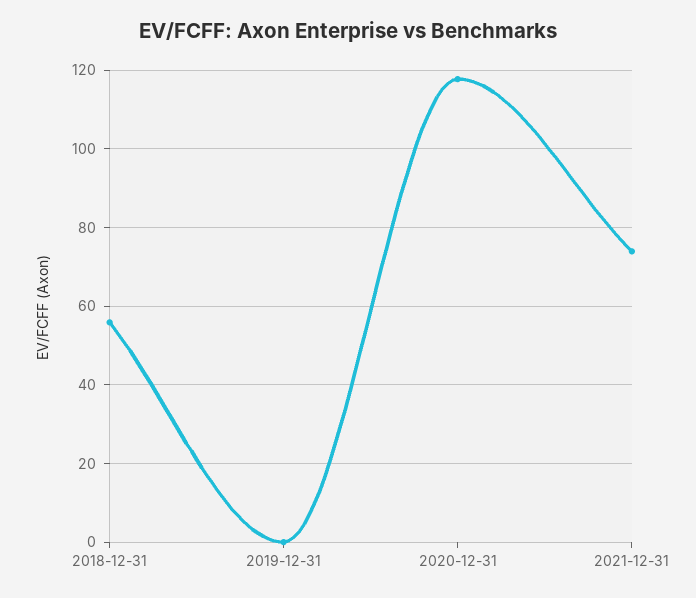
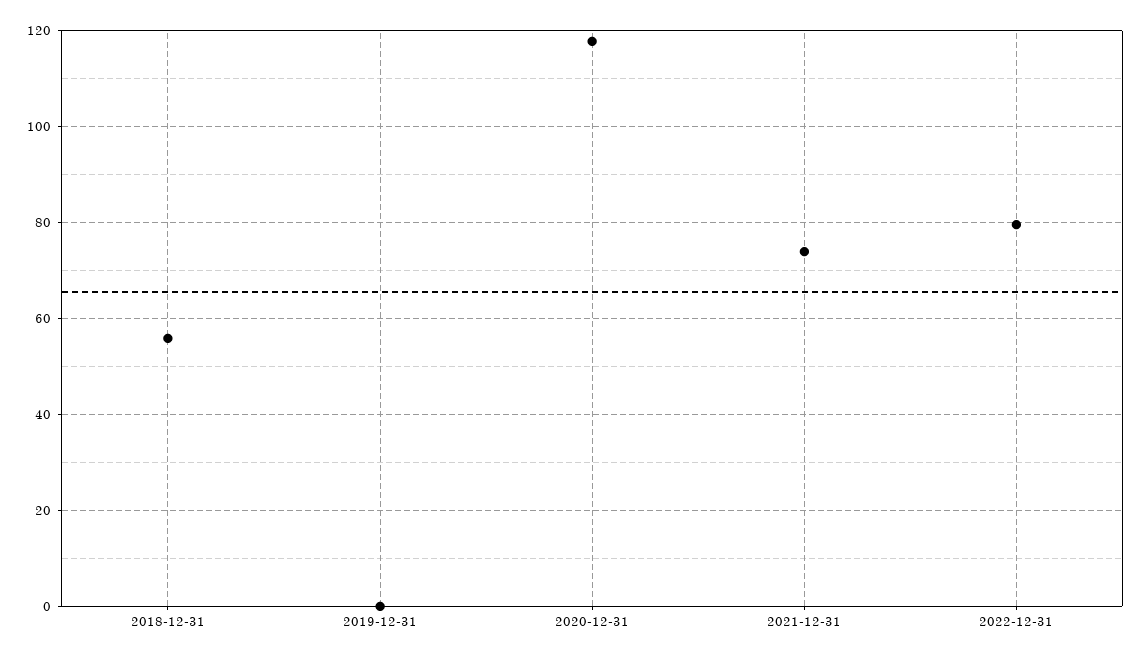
2022-12-31: none -> 80

